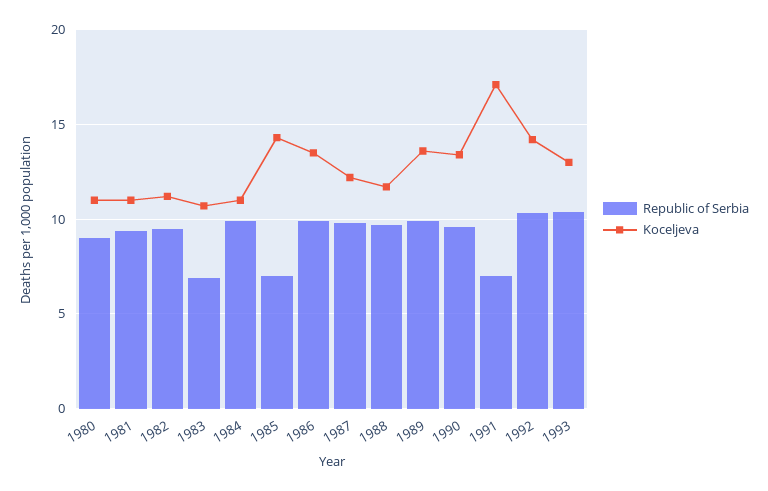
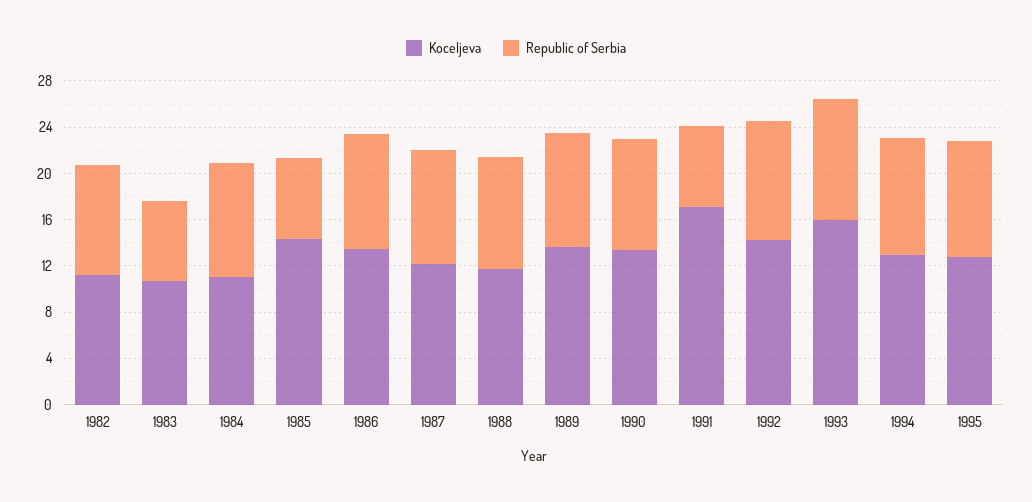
Republic of Serbia, 1980: 9 -> none
Koceljeva, 1980: 11 -> none
Republic of Serbia, 1981: 9.5 -> none
Koceljeva, 1981: 11 -> none
Koceljeva, 1993: 13 -> 16
Koceljeva, 1994: none -> 13
Republic of Serbia, 1994: none -> 10
Koceljeva, 1995: none -> 13
Republic of Serbia, 1995: none -> 10

